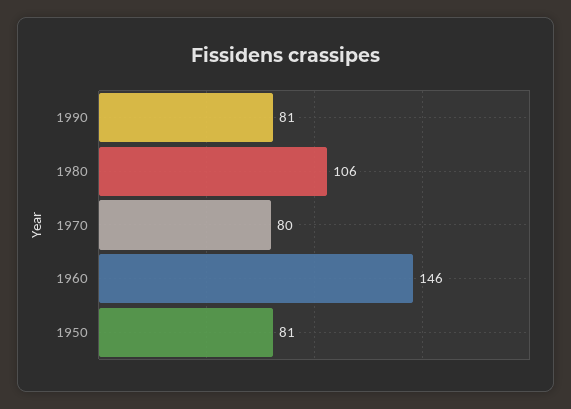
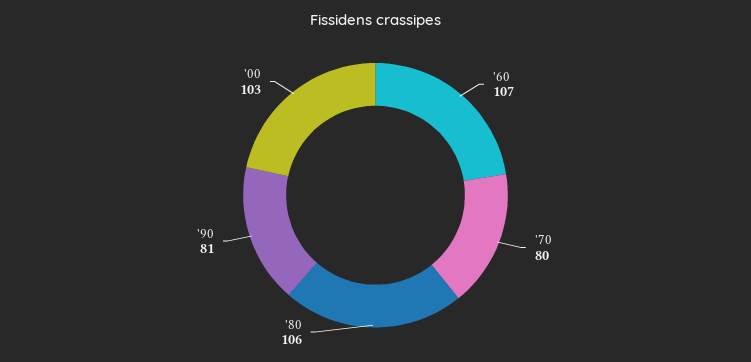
1960: 146 -> 107
1950: 81 -> none
'00: none -> 103

